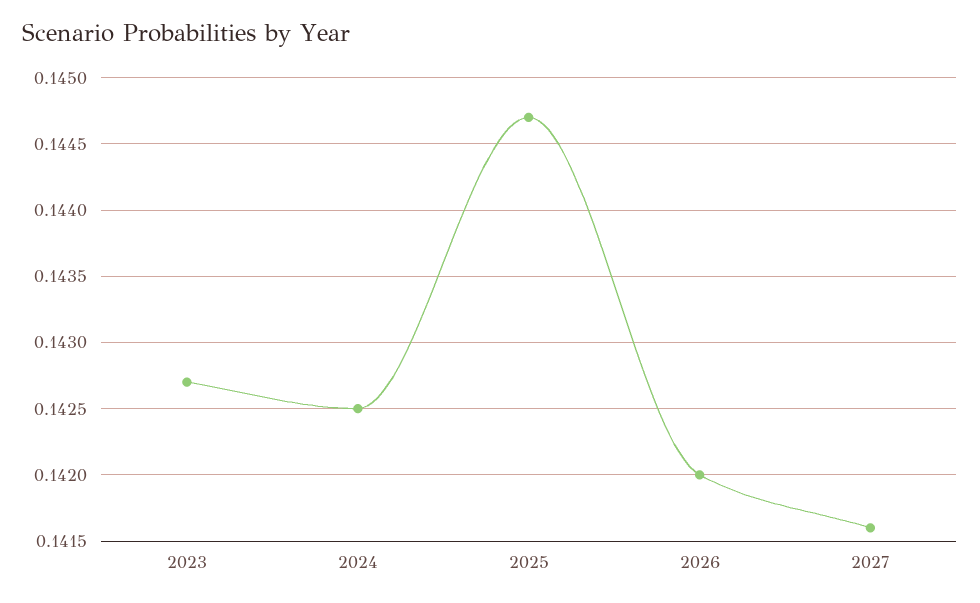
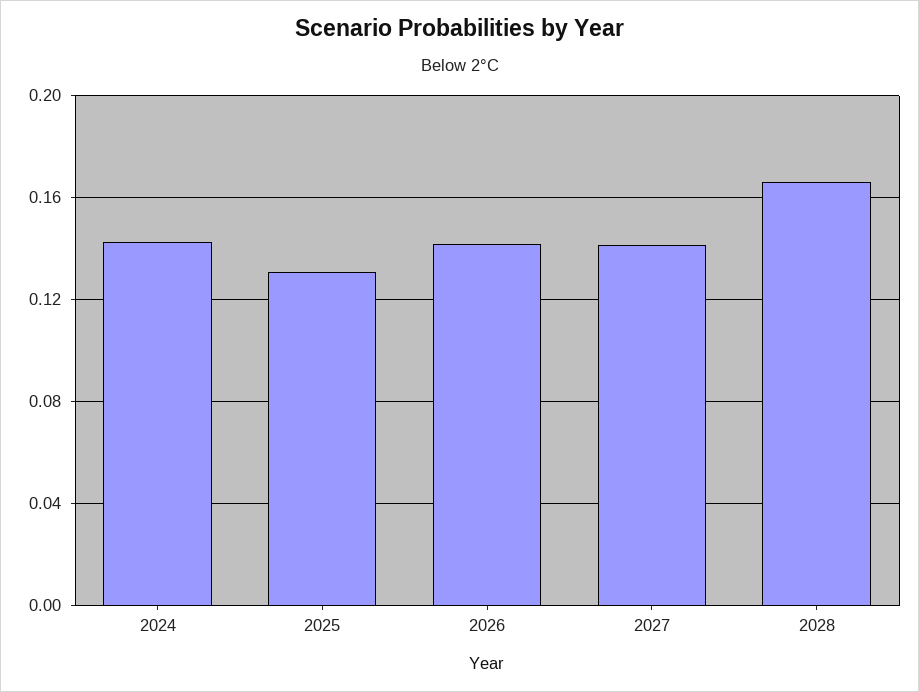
2023: 0.1427 -> none
2025: 0.1447 -> 0.13
2028: none -> 0.165

